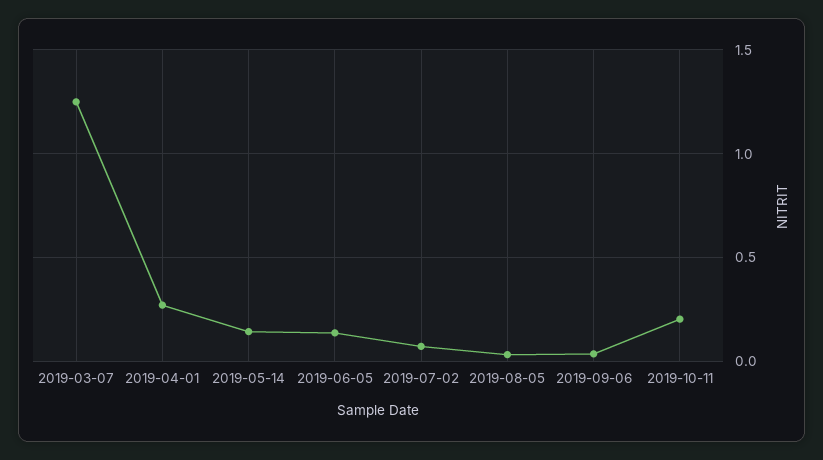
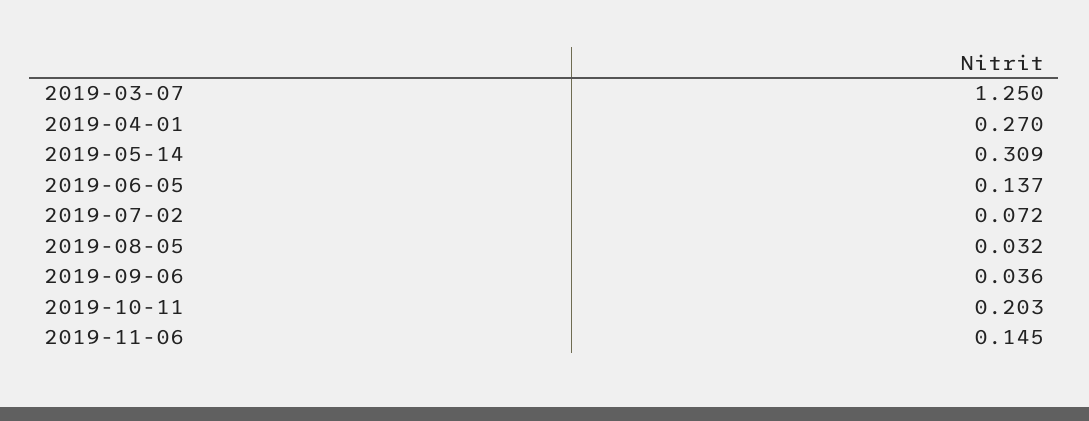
2019-05-14: 0.15 -> 0.309
2019-11-06: none -> 0.145

